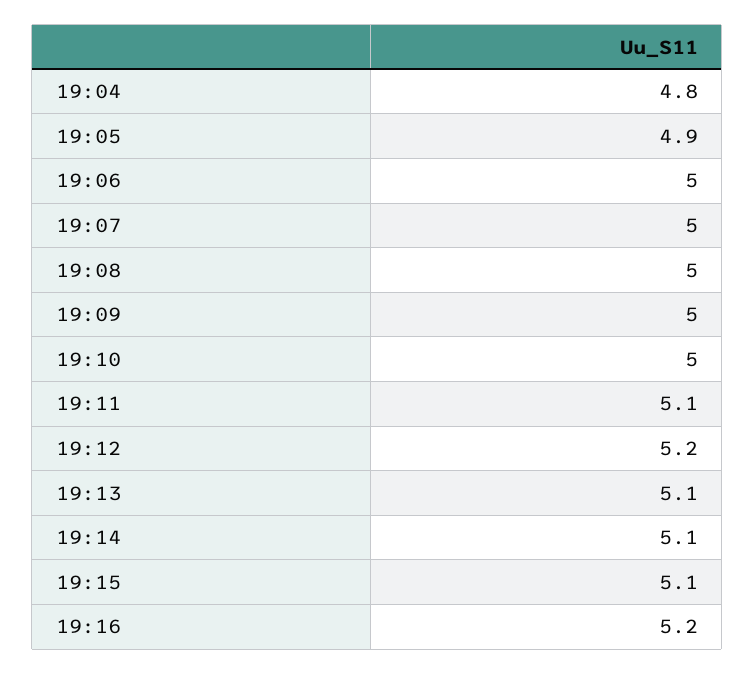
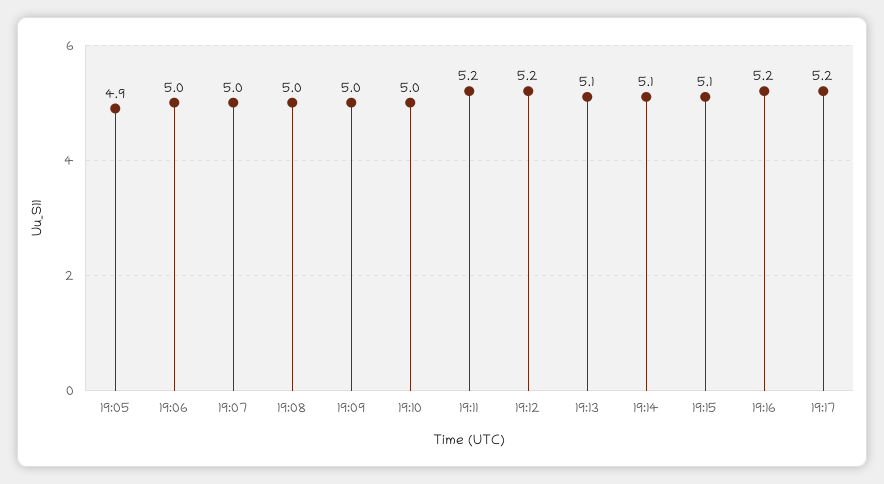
19:04: 4.8 -> none
19:11: 5.1 -> 5.2
19:17: none -> 5.2

